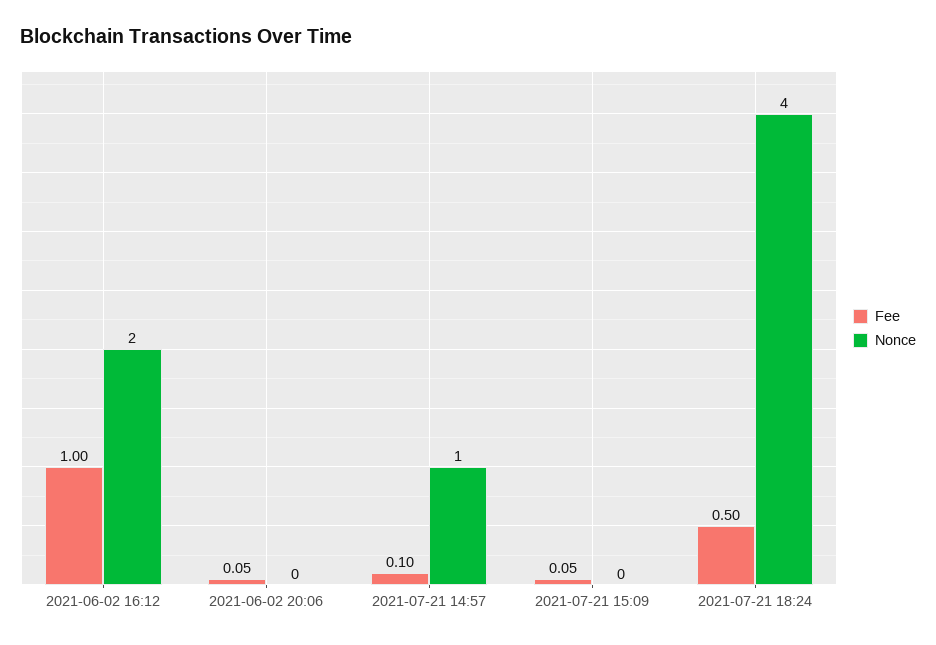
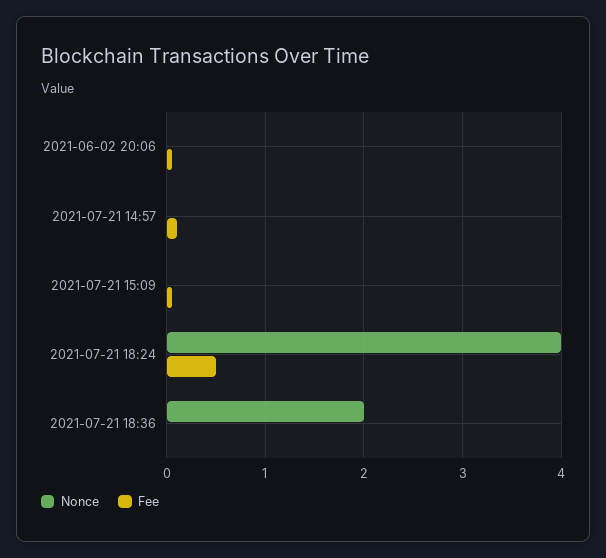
Fee, 2021-06-02 16:12: 1 -> none
Nonce, 2021-06-02 16:12: 2 -> none
Nonce, 2021-07-21 14:57: 1 -> 0
Nonce, 2021-07-21 18:36: none -> 2
Fee, 2021-07-21 18:36: none -> 0

